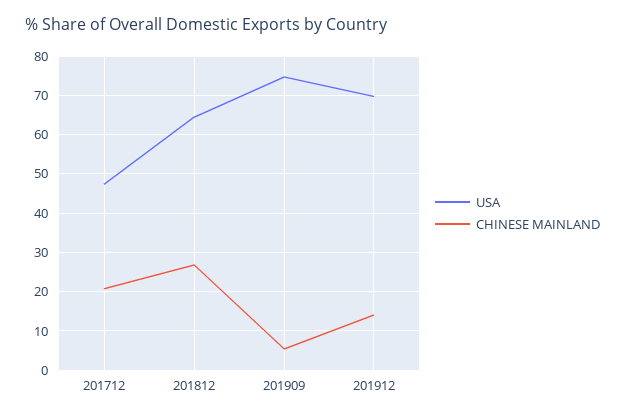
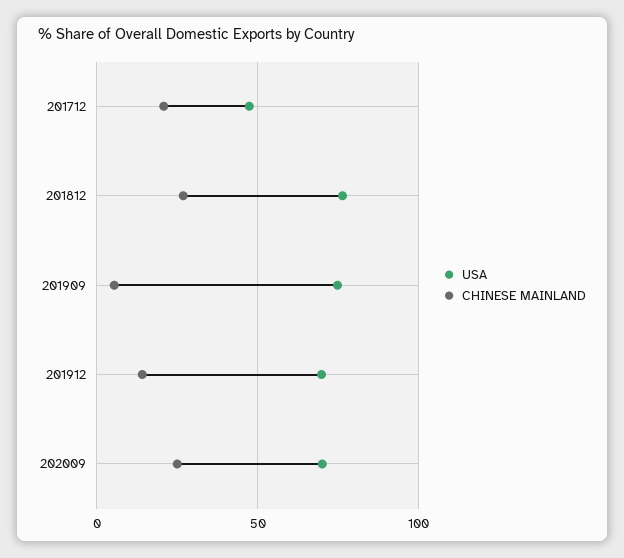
USA, 201812: 64 -> 75
USA, 202009: none -> 70
CHINESE MAINLAND, 202009: none -> 25

